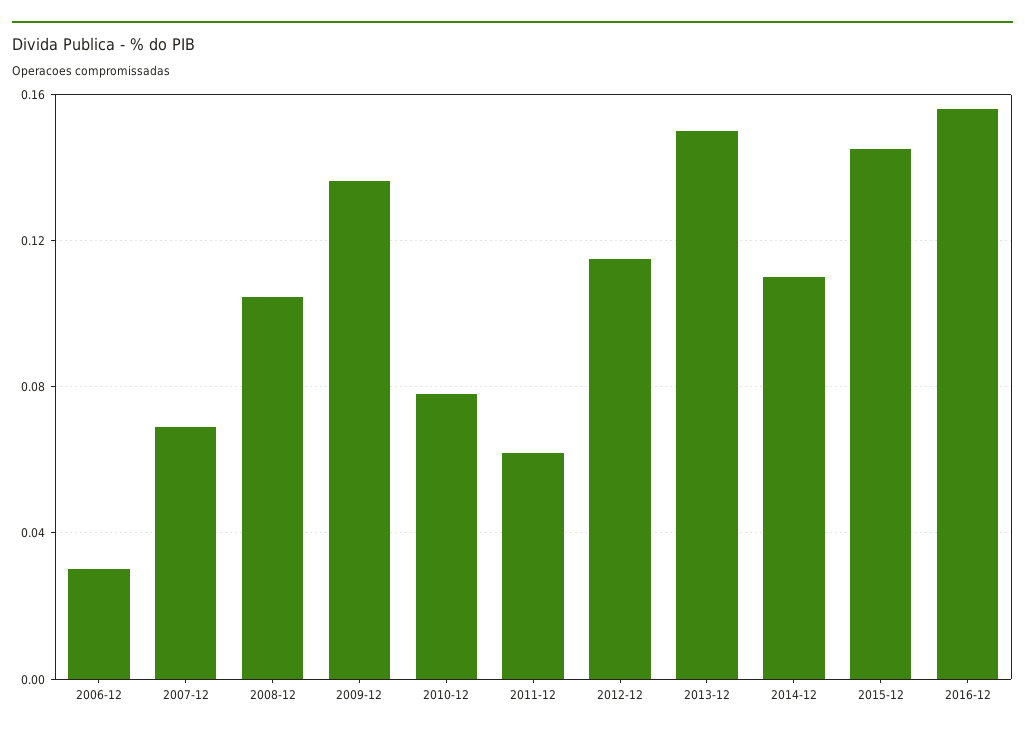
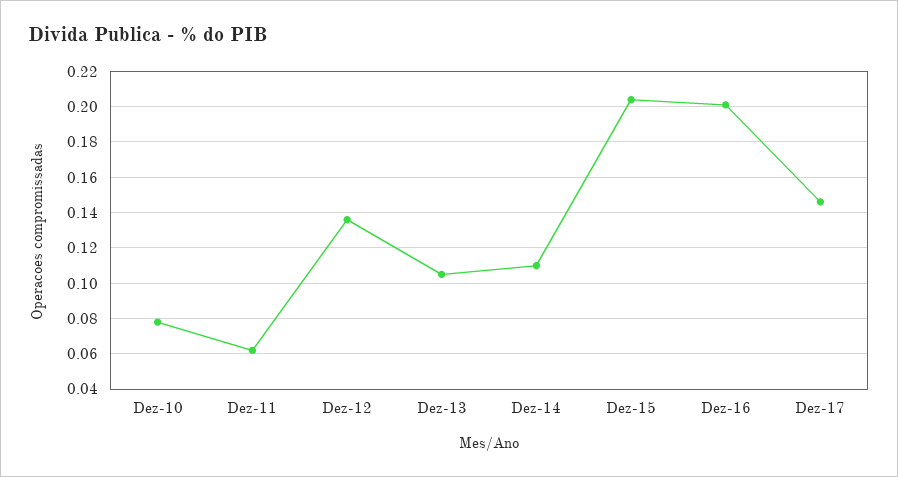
2006-12: 0.03 -> none
2007-12: 0.07 -> none
2008-12: 0.105 -> none
2009-12: 0.135 -> none
2012-12: 0.115 -> 0.135
2013-12: 0.15 -> 0.105
2015-12: 0.145 -> 0.205
2016-12: 0.155 -> 0.2
Dez-17: none -> 0.145

